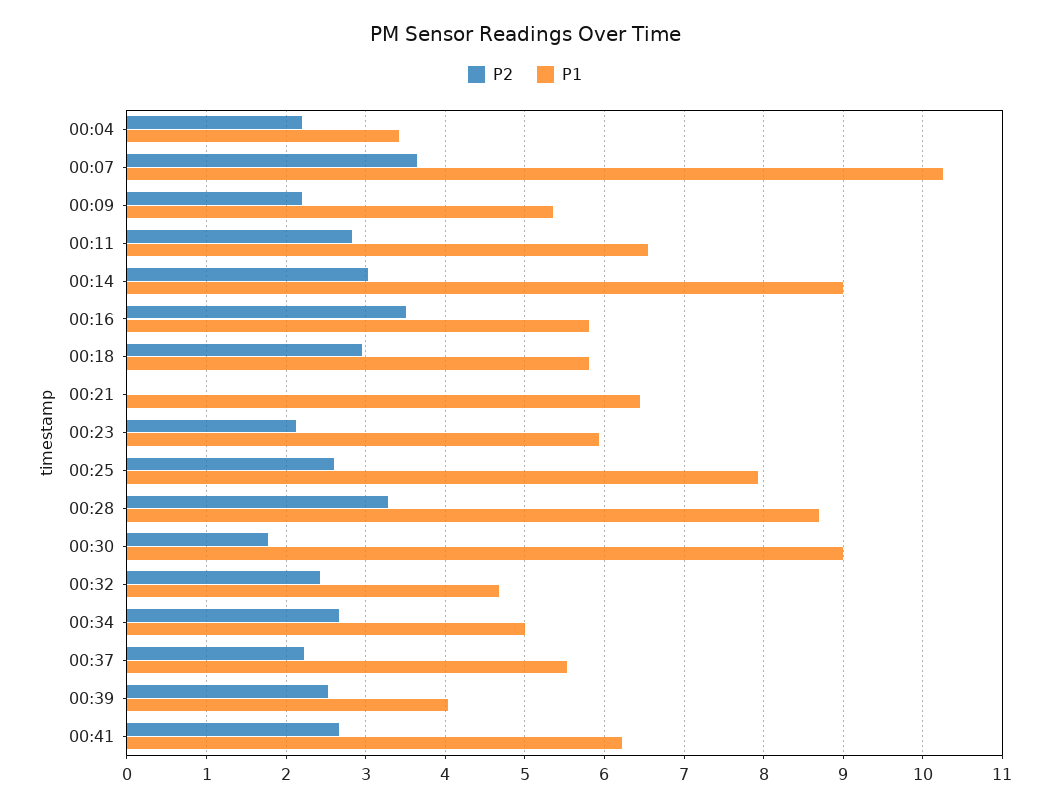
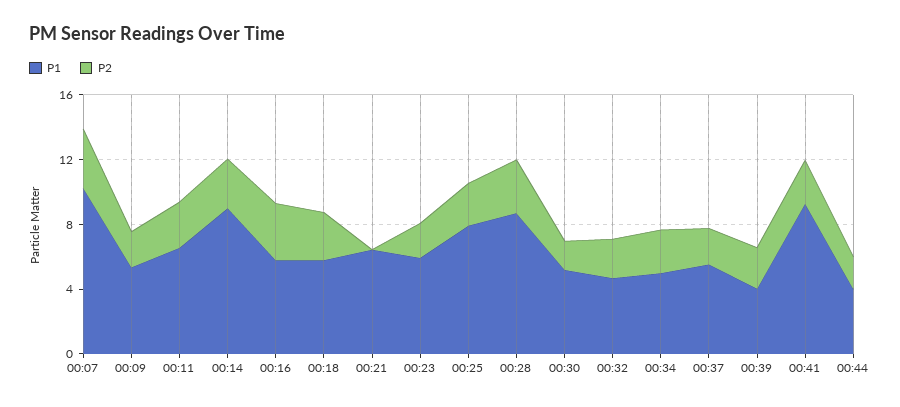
P2, 00:04: 2.2 -> none
P1, 00:04: 3.4 -> none
P1, 00:30: 9 -> 5
P1, 00:41: 6.2 -> 9
P1, 00:44: none -> 4
P2, 00:44: none -> 2

